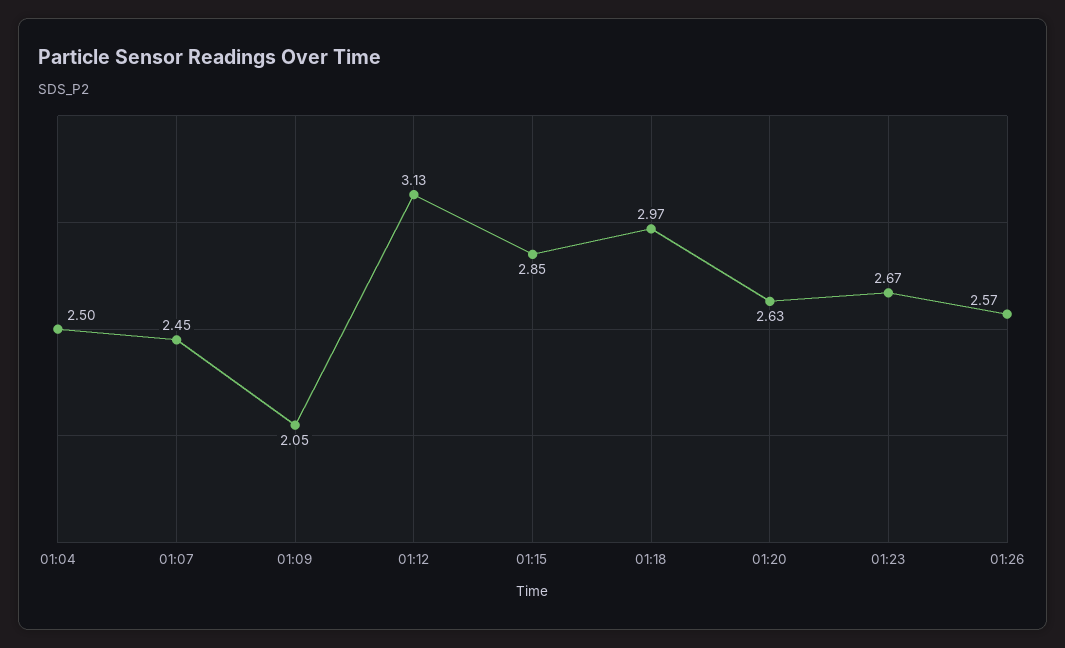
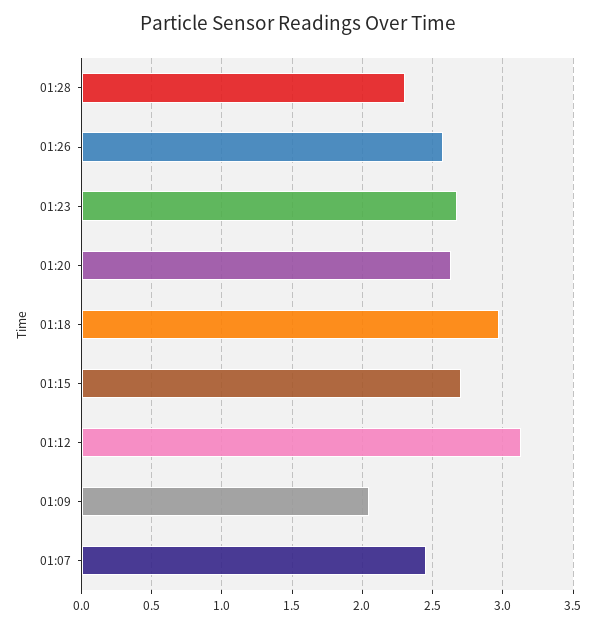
01:04: 2.5 -> none
01:15: 2.85 -> 2.7
01:28: none -> 2.3

